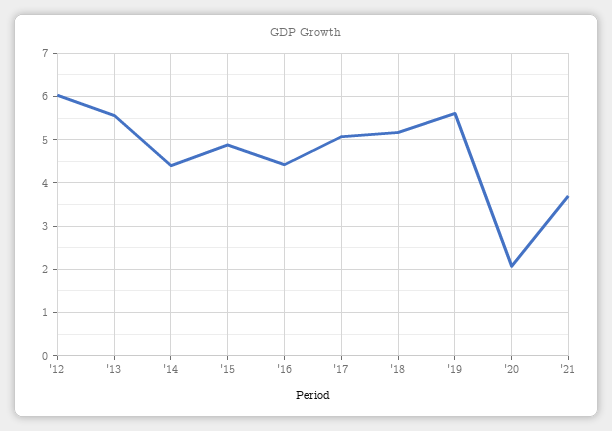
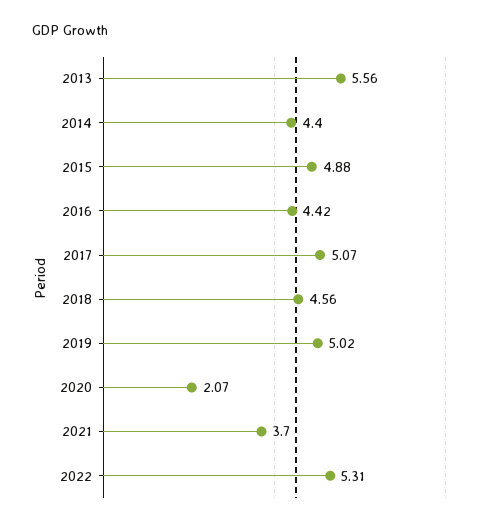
'12: 6 -> none
'18: 5.2 -> 4.56
'19: 5.6 -> 5.02
2022: none -> 5.31

